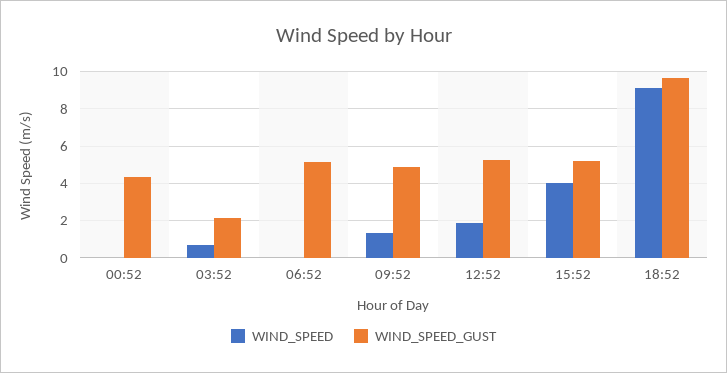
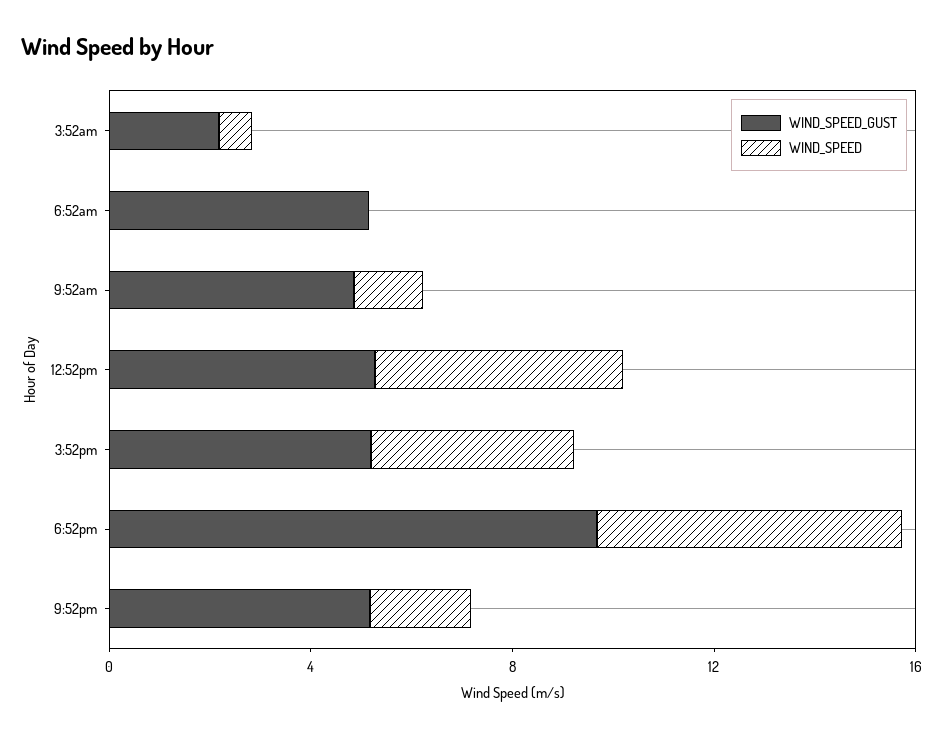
WIND_SPEED, 00:52: 0 -> none
WIND_SPEED_GUST, 00:52: 4.5 -> none
WIND_SPEED, 12:52: 2 -> 5
WIND_SPEED, 18:52: 9 -> 6
WIND_SPEED_GUST, 9:52pm: none -> 5
WIND_SPEED, 9:52pm: none -> 2

